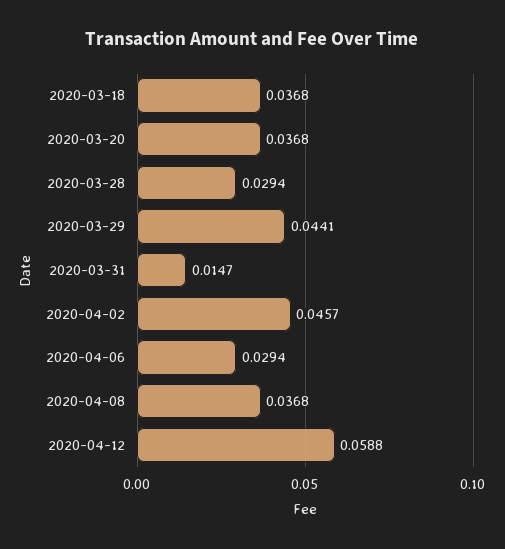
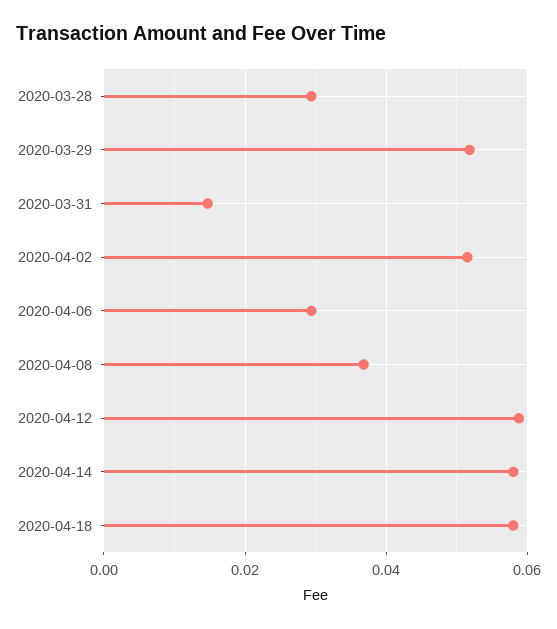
2020-03-18: 0.0368 -> none
2020-03-20: 0.0368 -> none
2020-03-29: 0.0441 -> 0.052
2020-04-02: 0.0457 -> 0.052
2020-04-14: none -> 0.058
2020-04-18: none -> 0.058

